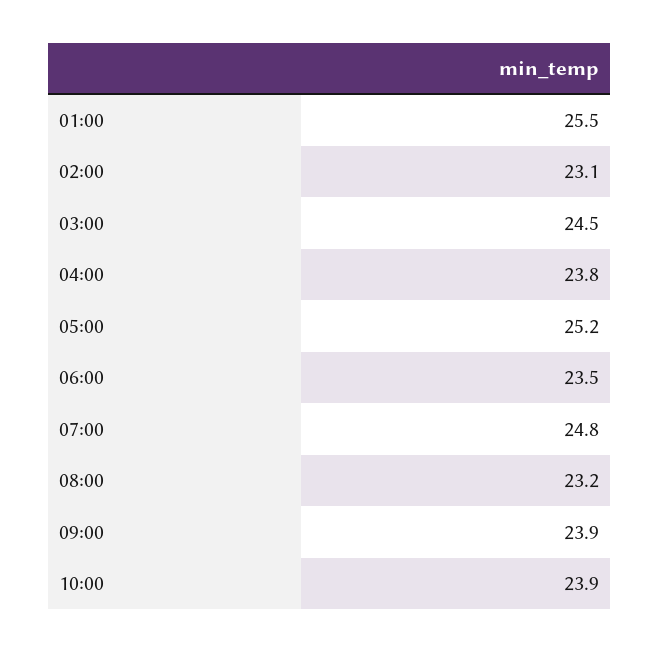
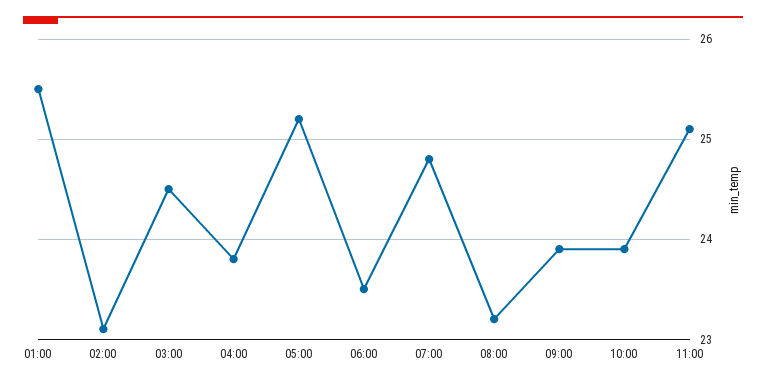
11:00: none -> 25.1

